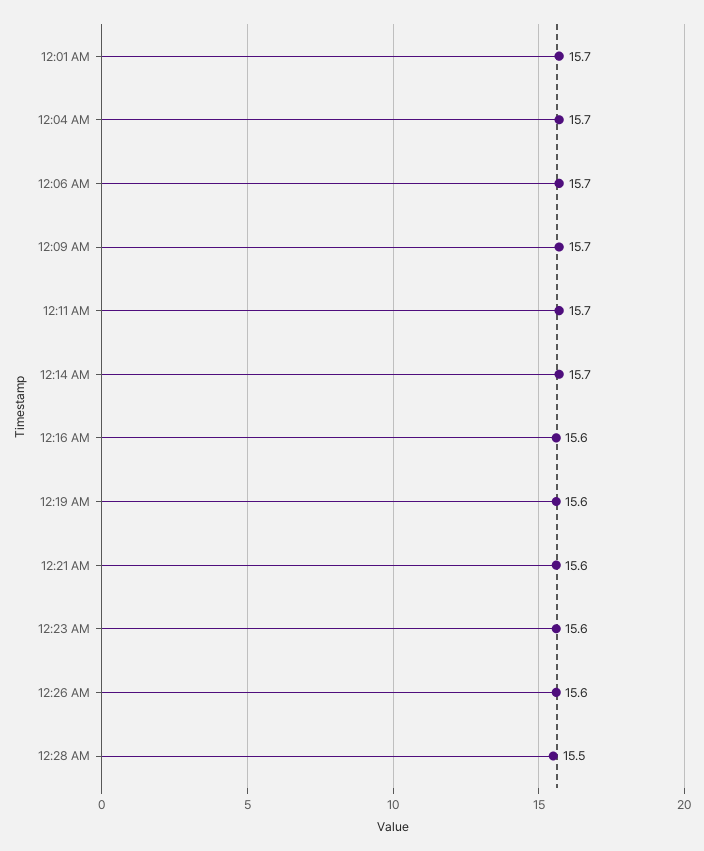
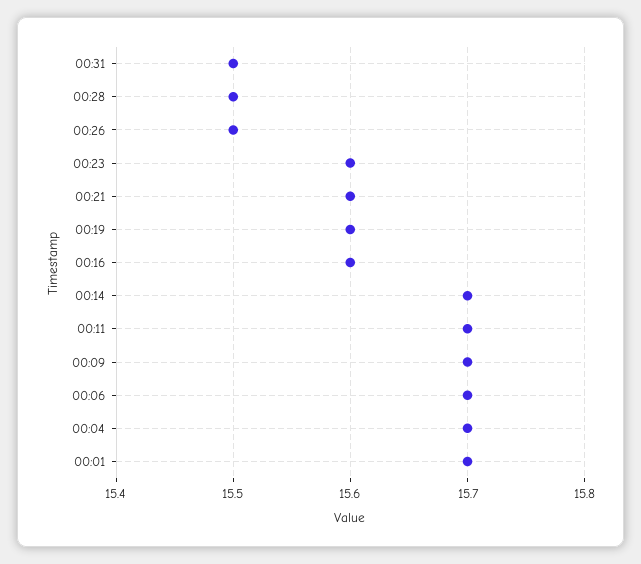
12:26 AM: 15.6 -> 15.5
00:31: none -> 15.5

